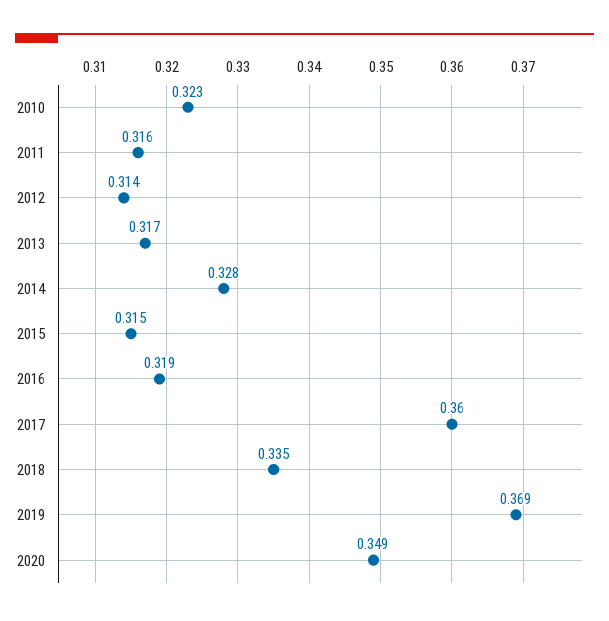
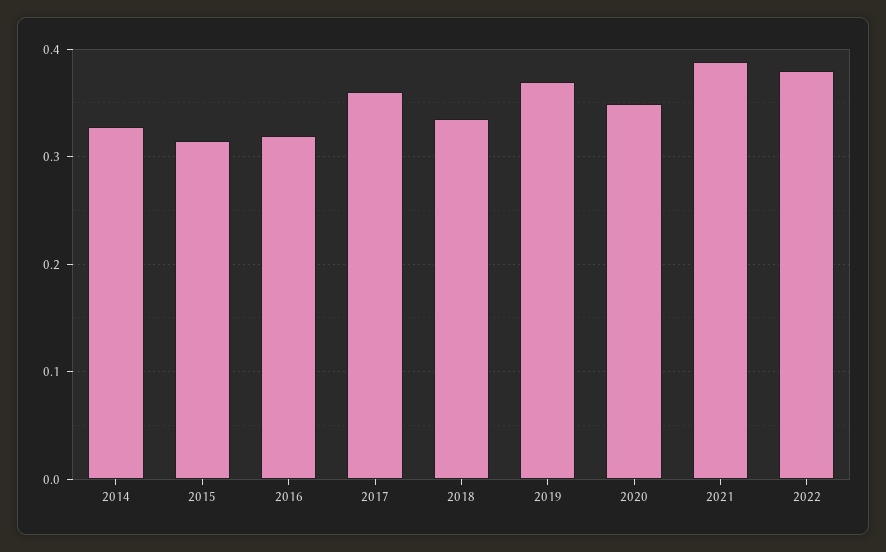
2010: 0.323 -> none
2011: 0.316 -> none
2012: 0.314 -> none
2013: 0.317 -> none
2021: none -> 0.39
2022: none -> 0.38

